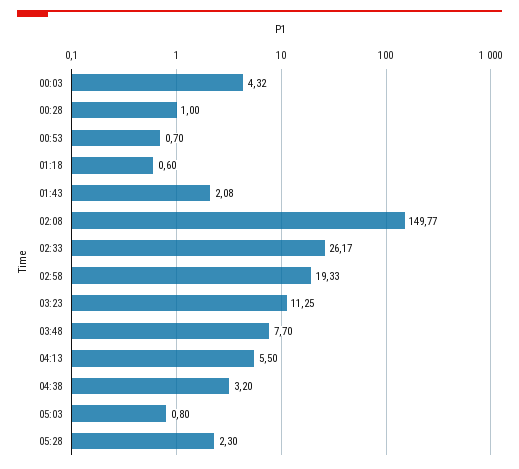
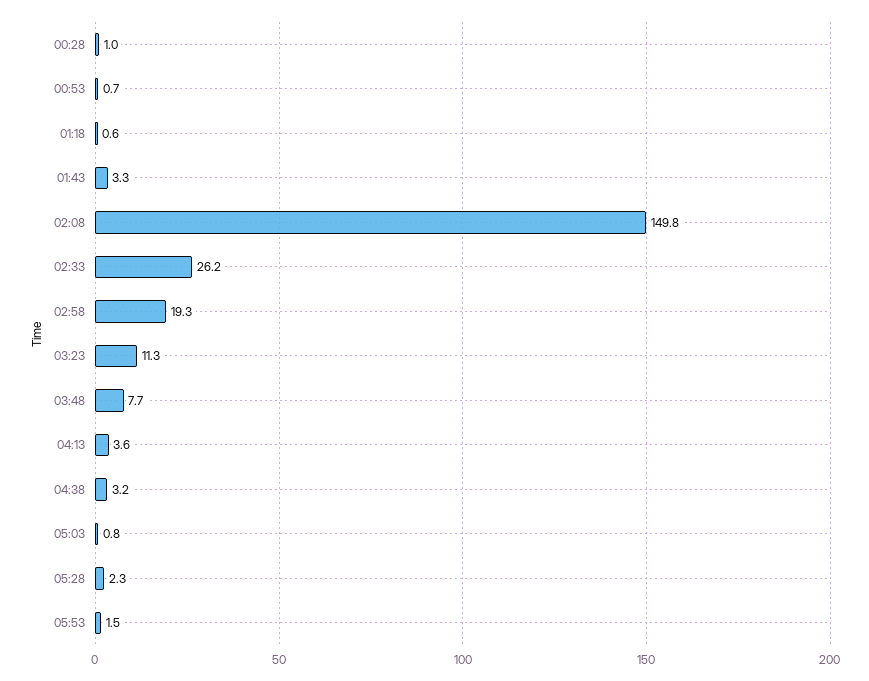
00:03: 4.32 -> none
01:43: 2.08 -> 3.3
04:13: 5.5 -> 3.6
05:53: none -> 1.5

